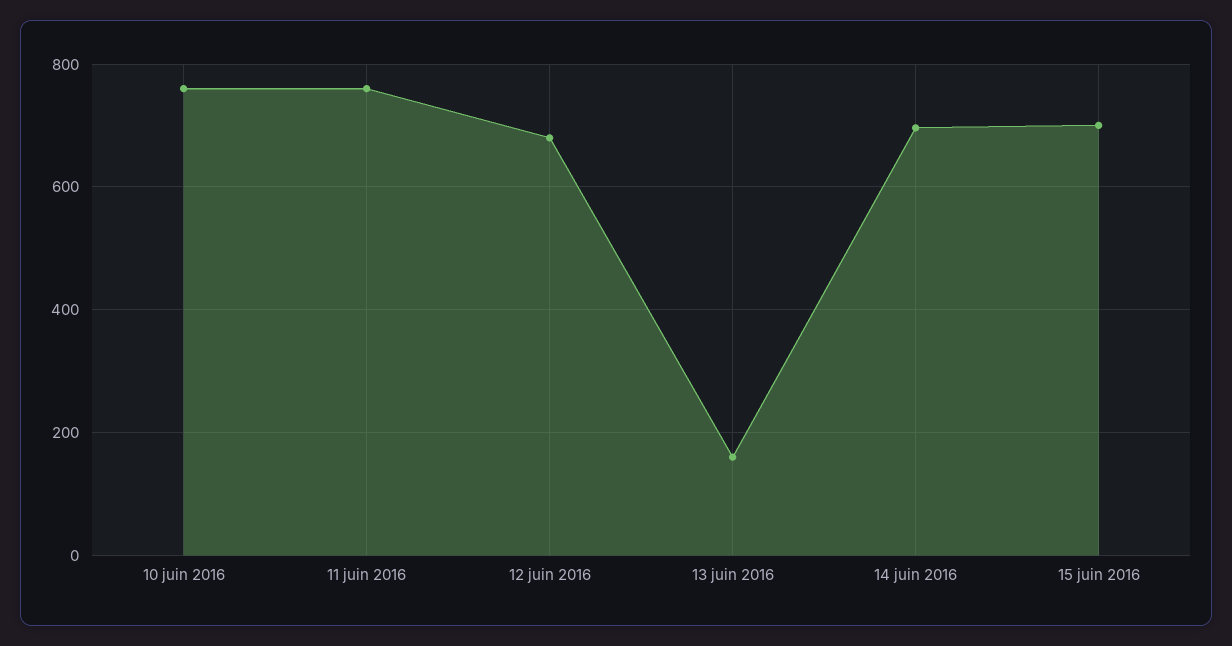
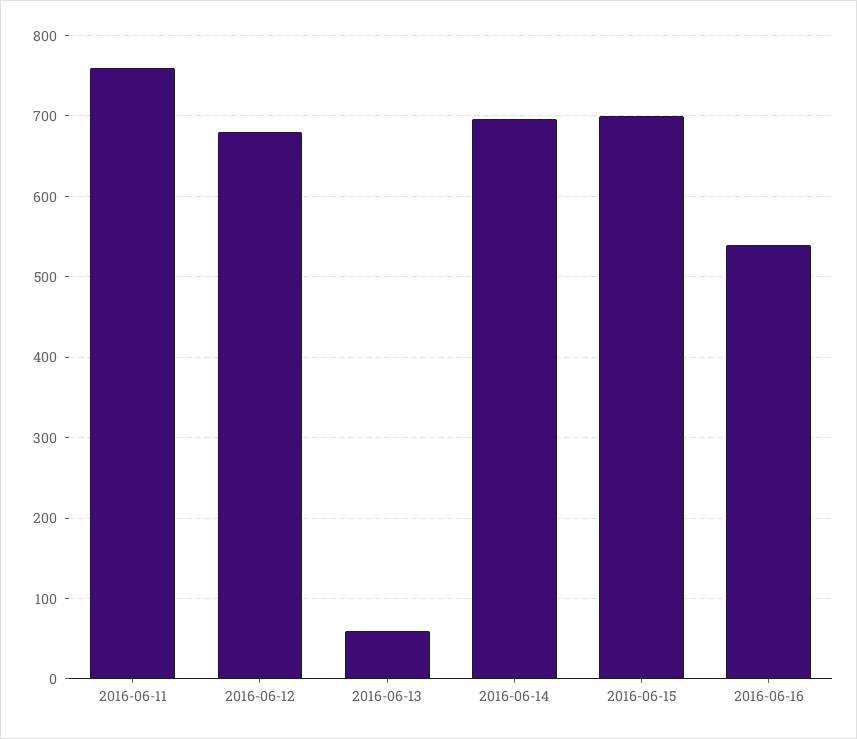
10 juin 2016: 760 -> none
13 juin 2016: 160 -> 60
2016-06-16: none -> 540

